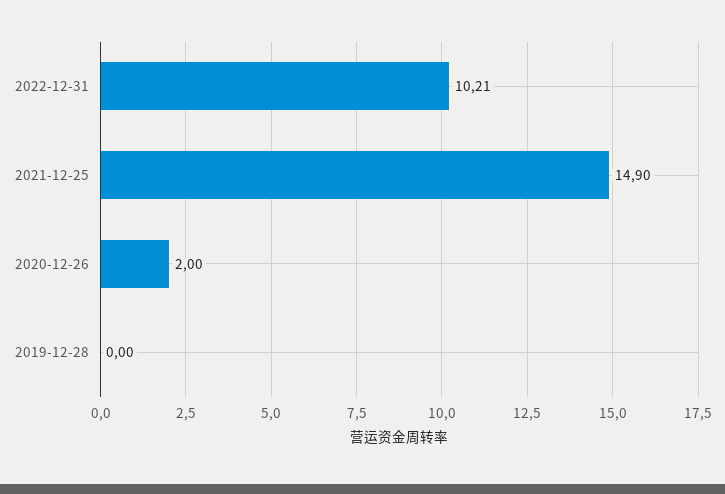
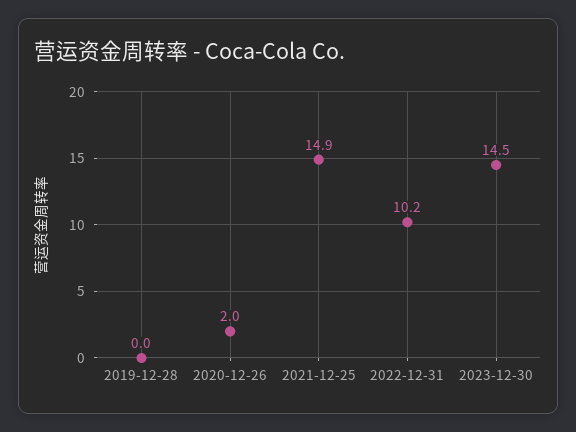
2023-12-30: none -> 14.5

